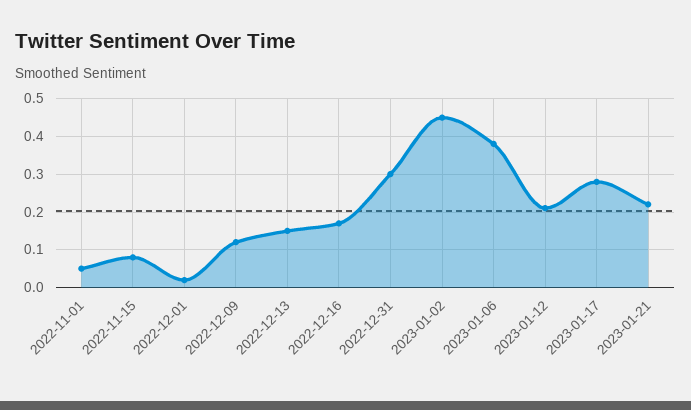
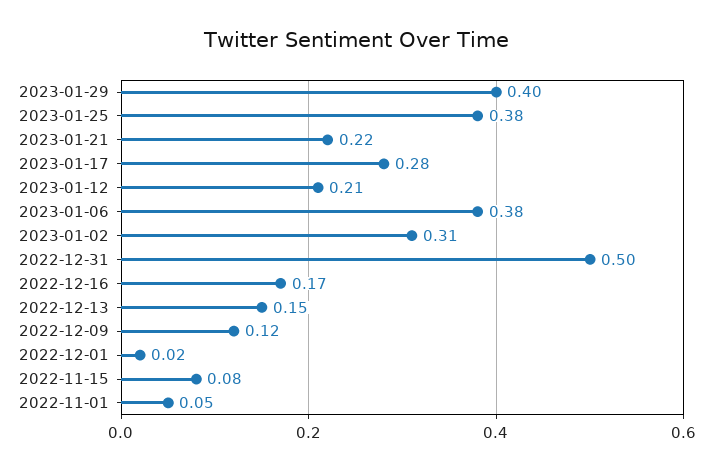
2022-12-31: 0.3 -> 0.5
2023-01-02: 0.45 -> 0.31
2023-01-29: none -> 0.4
2023-01-25: none -> 0.38

